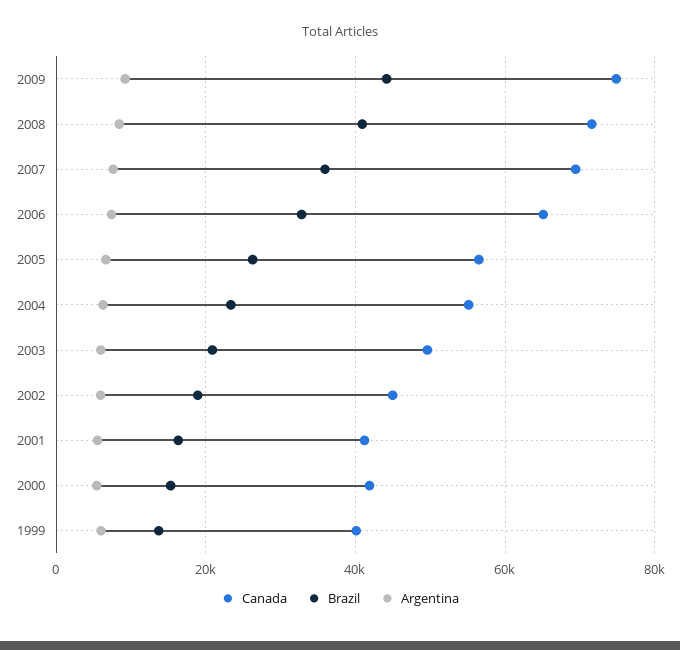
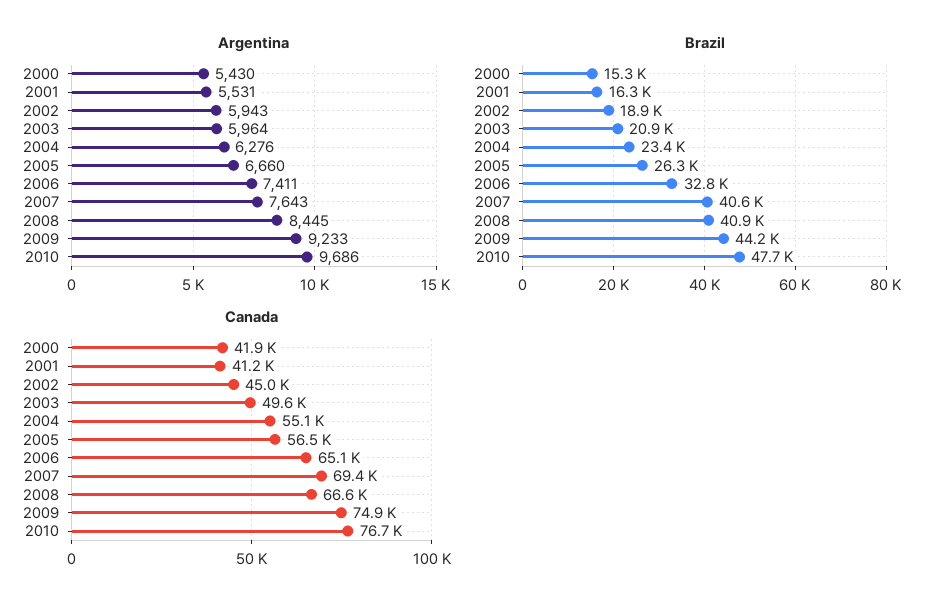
Canada, 2008: 72000 -> 66600
Brazil, 2007: 36000 -> 40600
Canada, 1999: 40000 -> none
Brazil, 1999: 14000 -> none
Argentina, 1999: 6000 -> none
Argentina, 2010: none -> 9686
Brazil, 2010: none -> 47700
Canada, 2010: none -> 76700

